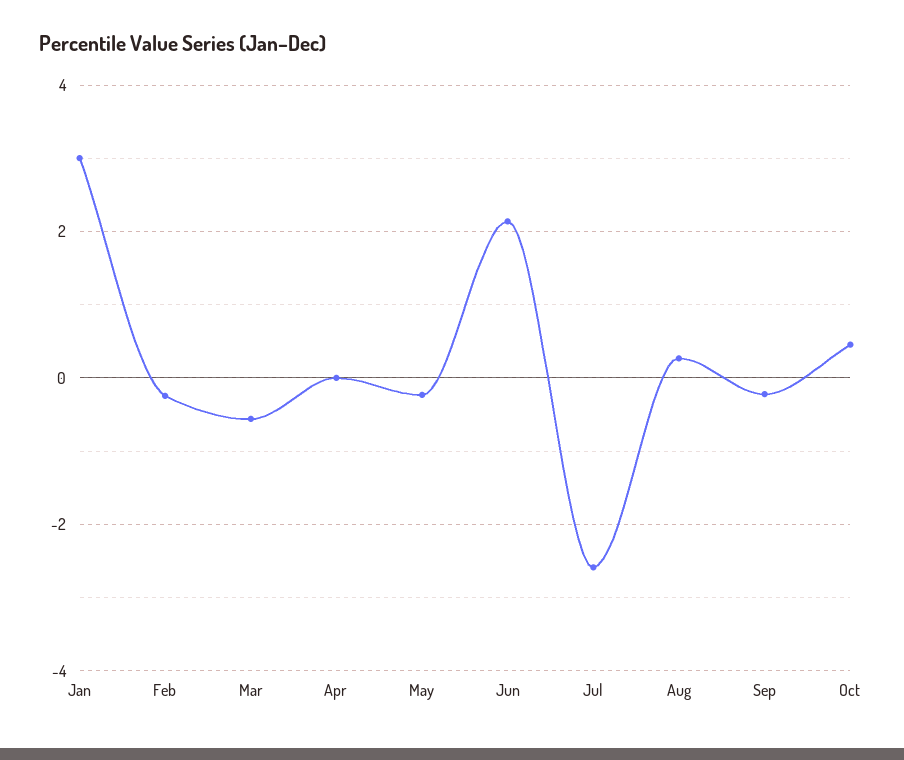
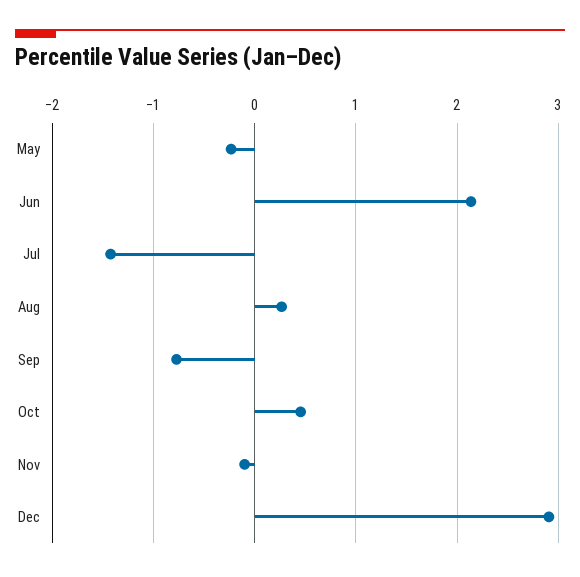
Jan: 3 -> none
Feb: -0.2 -> none
Mar: -0.6 -> none
Apr: 0 -> none
Jul: -2.6 -> -1.4
Sep: -0.2 -> -0.8
Nov: none -> -0.1
Dec: none -> 2.9

